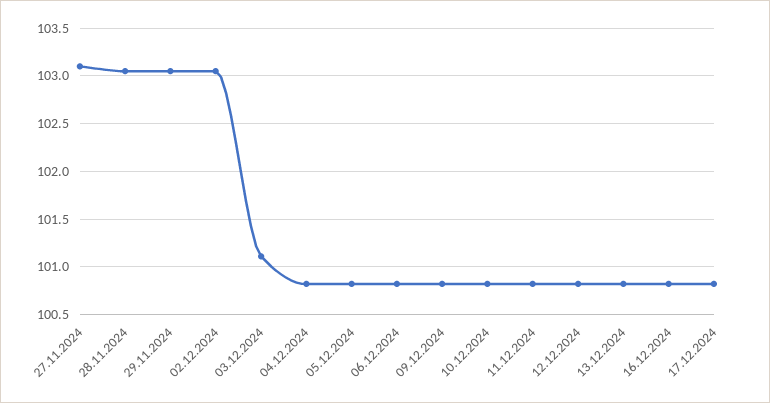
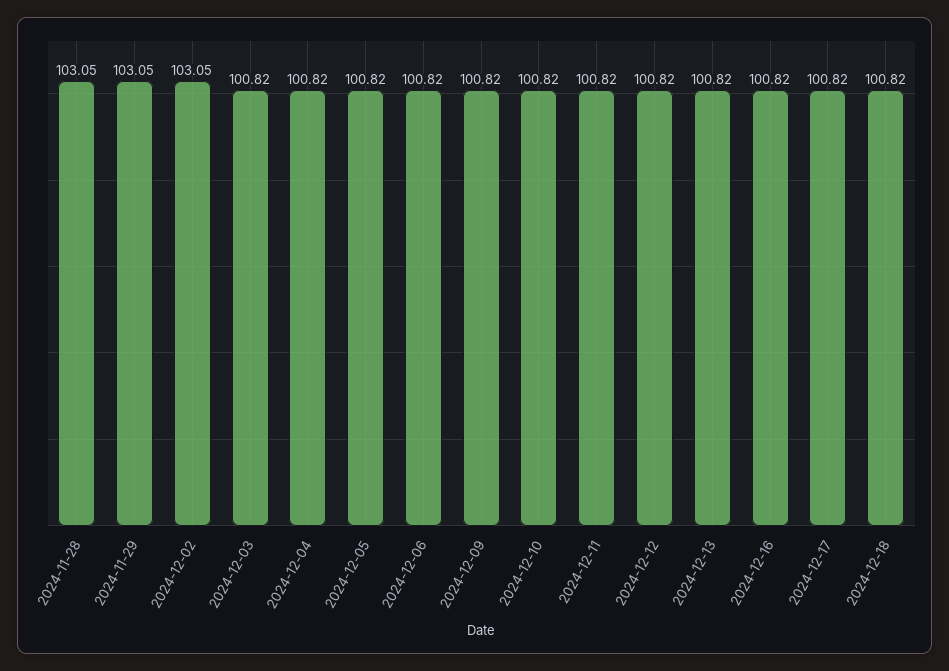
27.11.2024: 103.1 -> none
03.12.2024: 101.1 -> 100.82
2024-12-18: none -> 100.82

